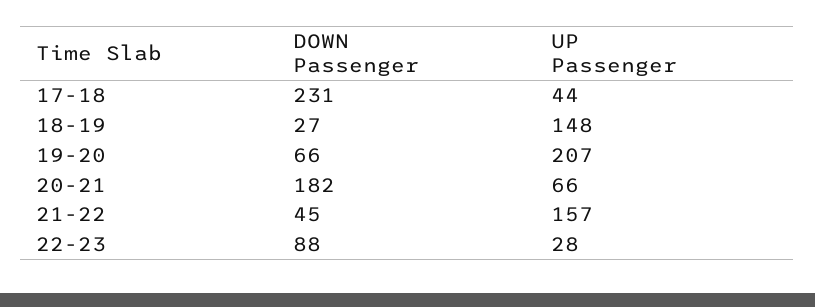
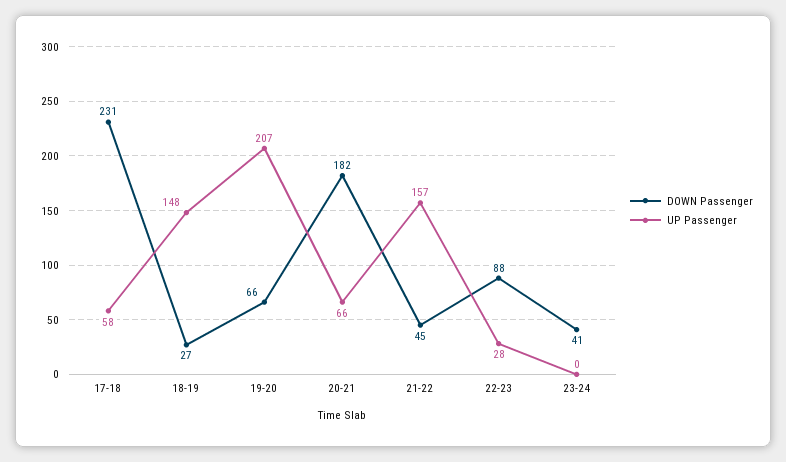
UP Passenger, 17-18: 44 -> 58
DOWN Passenger, 23-24: none -> 41
UP Passenger, 23-24: none -> 0

